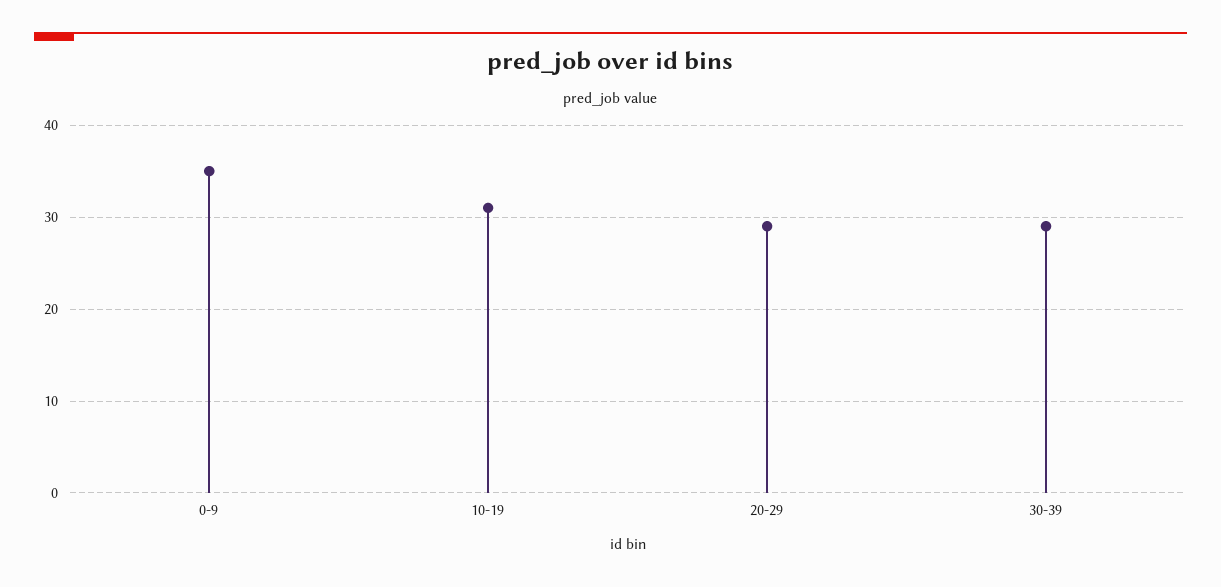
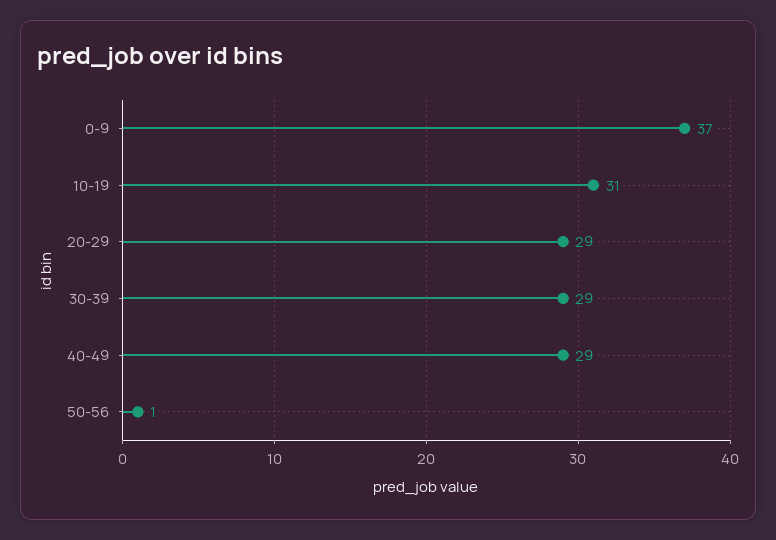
0-9: 35 -> 37
40-49: none -> 29
50-56: none -> 1

